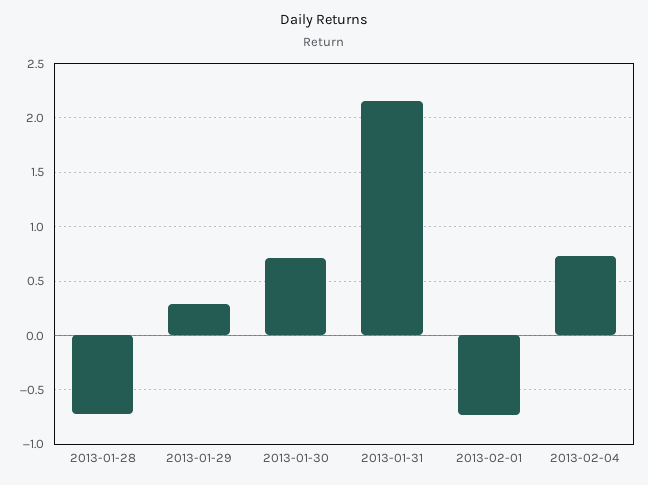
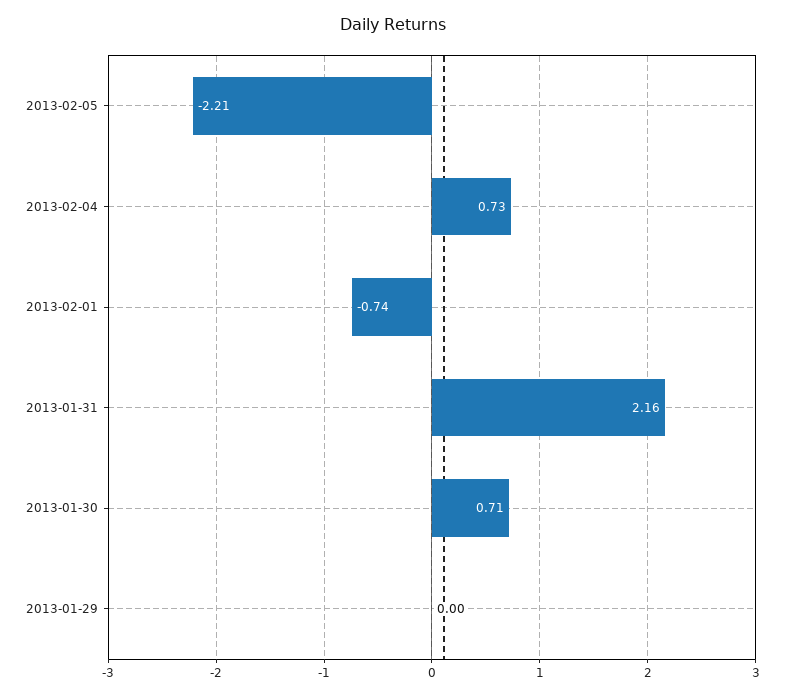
2013-01-28: -0.7 -> none
2013-01-29: 0.3 -> 0
2013-02-05: none -> -2.21

